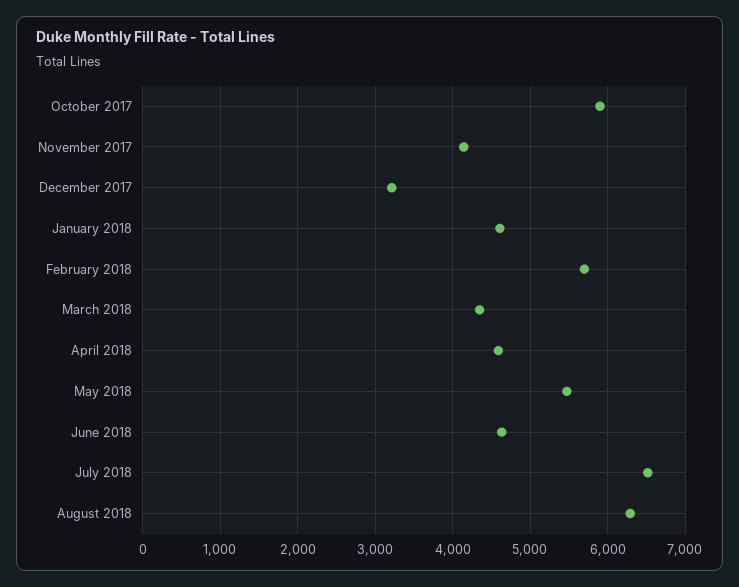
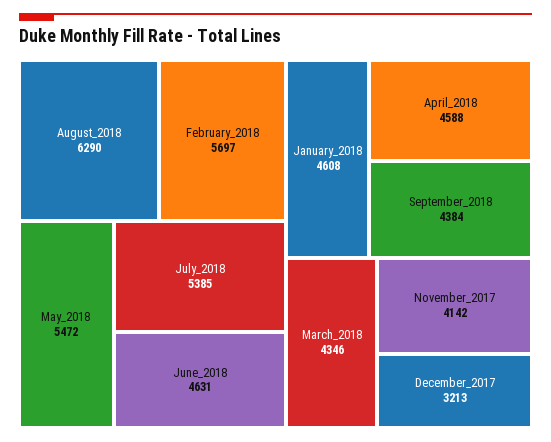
October 2017: 5900 -> none
July 2018: 6500 -> 5385
September_2018: none -> 4384

